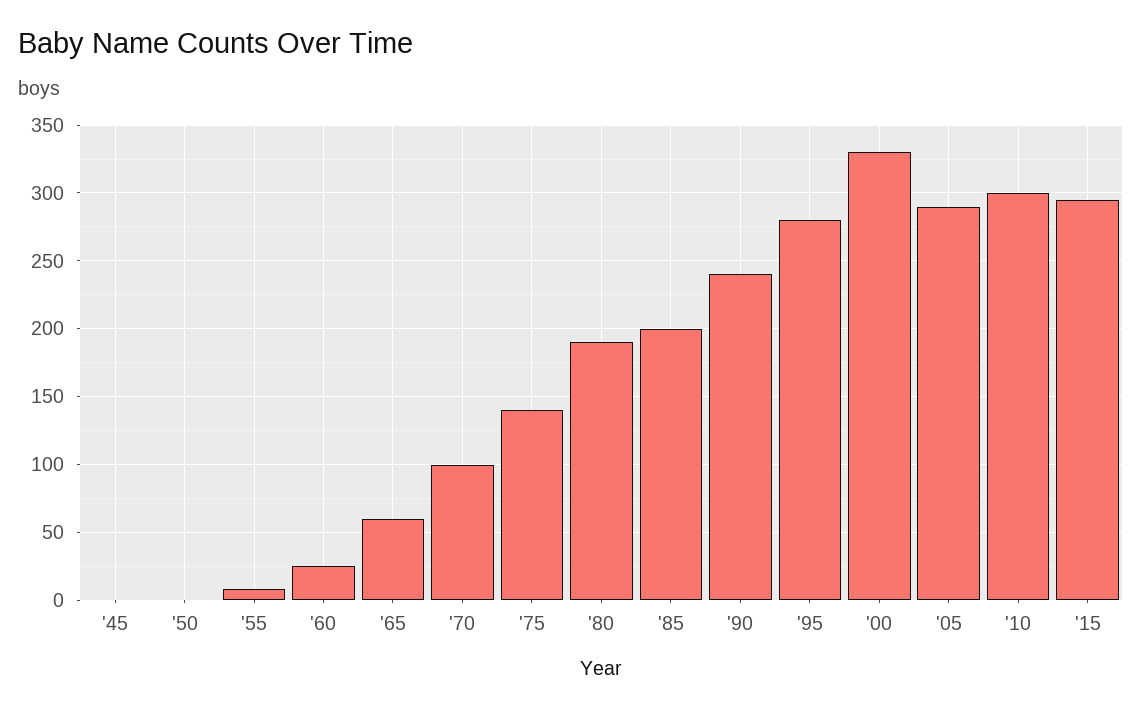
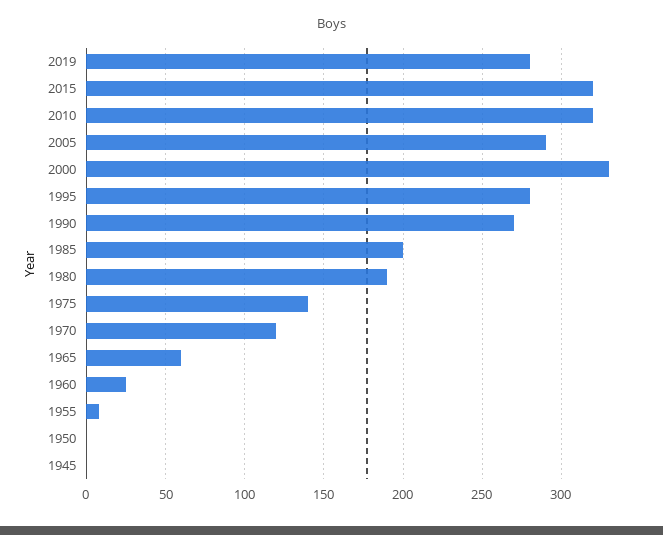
'70: 100 -> 120
'90: 240 -> 270
'10: 300 -> 320
'15: 295 -> 320
2019: none -> 280

